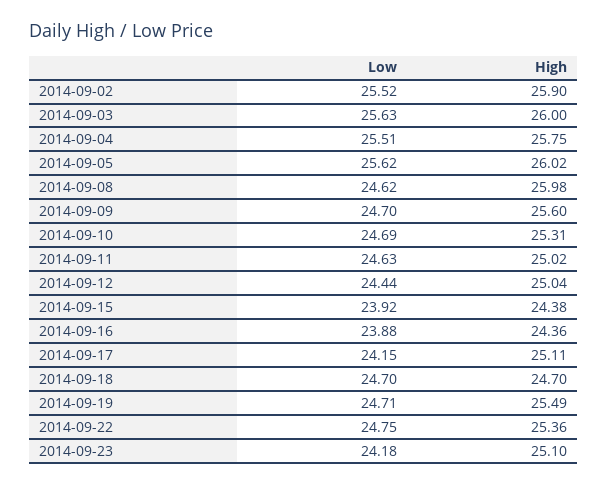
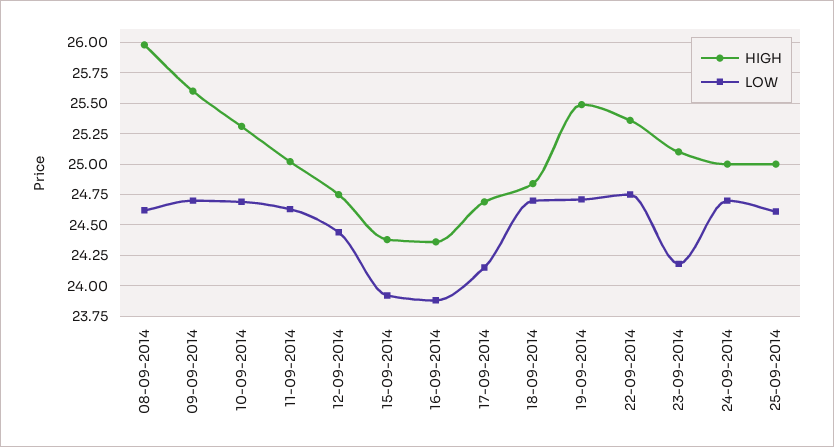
Low, 2014-09-02: 25.52 -> none
High, 2014-09-02: 25.9 -> none
Low, 2014-09-03: 25.63 -> none
High, 2014-09-03: 26 -> none
Low, 2014-09-04: 25.51 -> none
High, 2014-09-04: 25.75 -> none
Low, 2014-09-05: 25.62 -> none
High, 2014-09-05: 26.02 -> none
High, 2014-09-12: 25.04 -> 24.75
High, 2014-09-17: 25.11 -> 24.7
High, 2014-09-18: 24.7 -> 24.85
High, 24-09-2014: none -> 25
Low, 24-09-2014: none -> 24.7
High, 25-09-2014: none -> 25
Low, 25-09-2014: none -> 24.6

